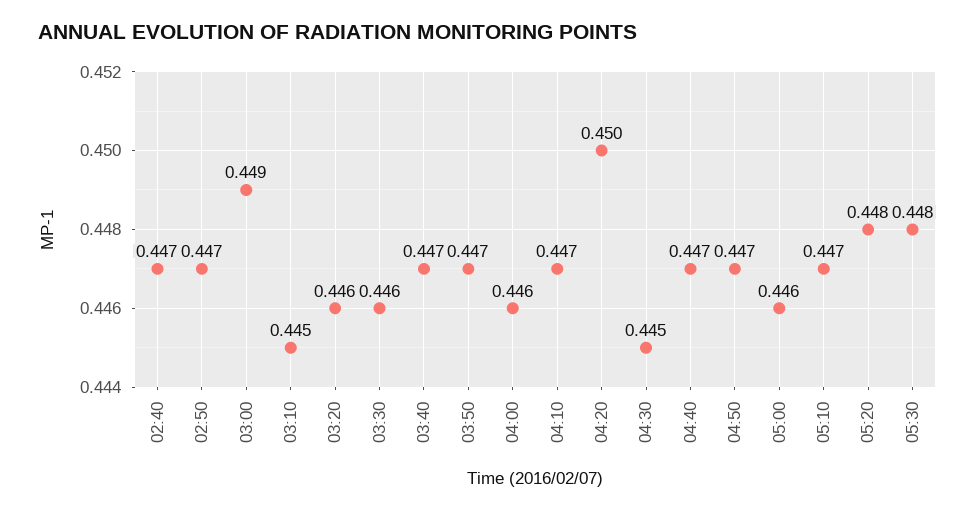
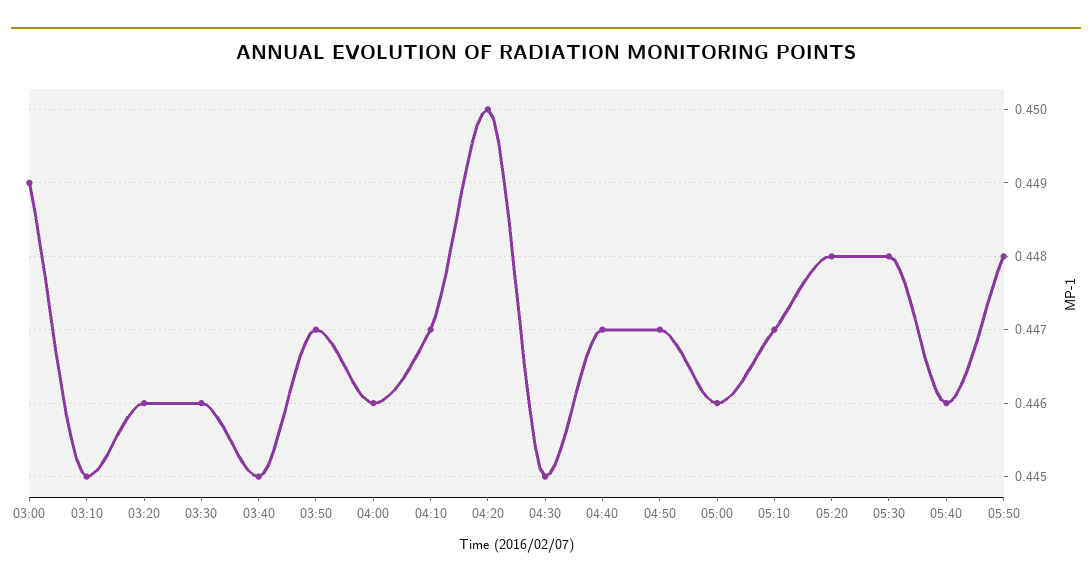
02:40: 0.447 -> none
02:50: 0.447 -> none
03:40: 0.447 -> 0.445
05:40: none -> 0.446
05:50: none -> 0.448

